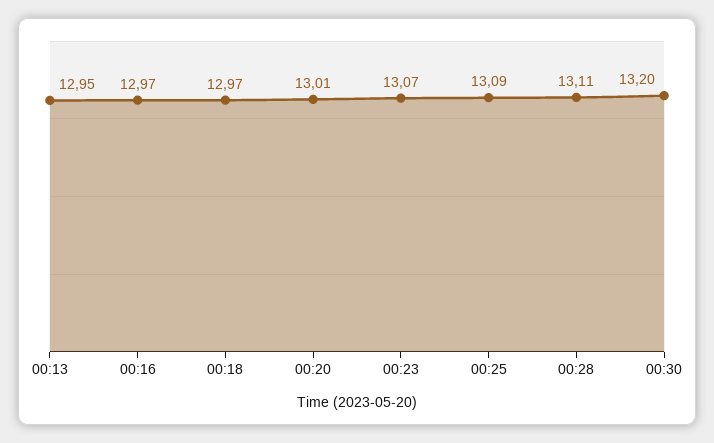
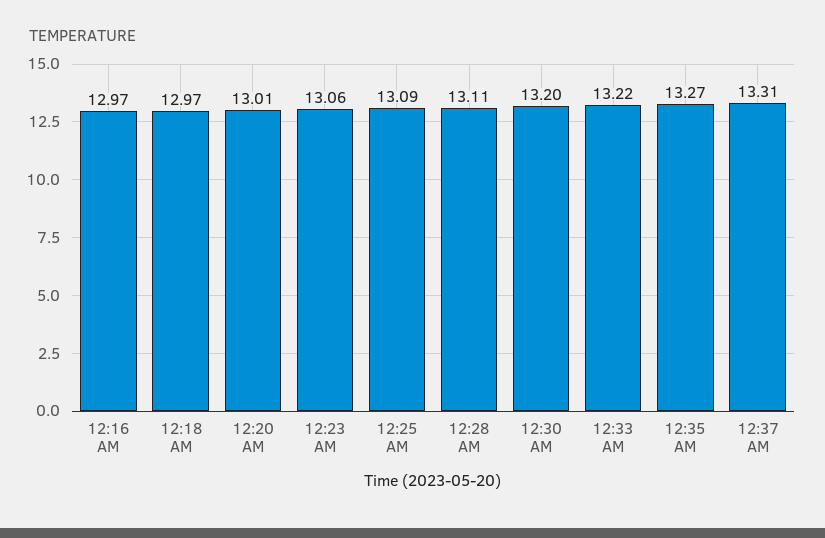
00:13: 12.95 -> none
00:23: 13.07 -> 13.06
12:33 AM: none -> 13.22
12:35 AM: none -> 13.27
12:37 AM: none -> 13.31

